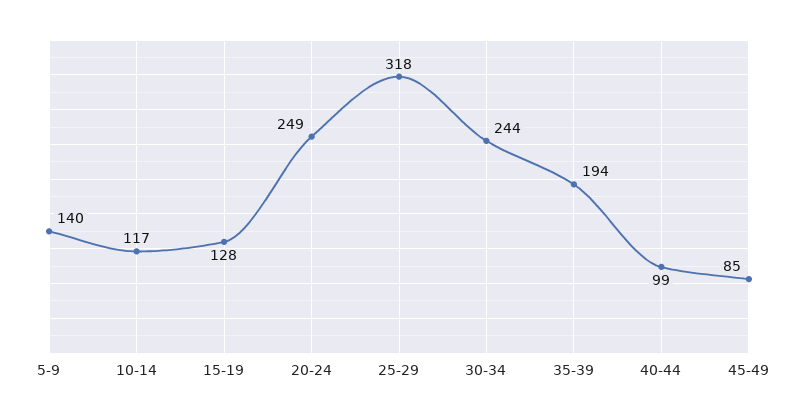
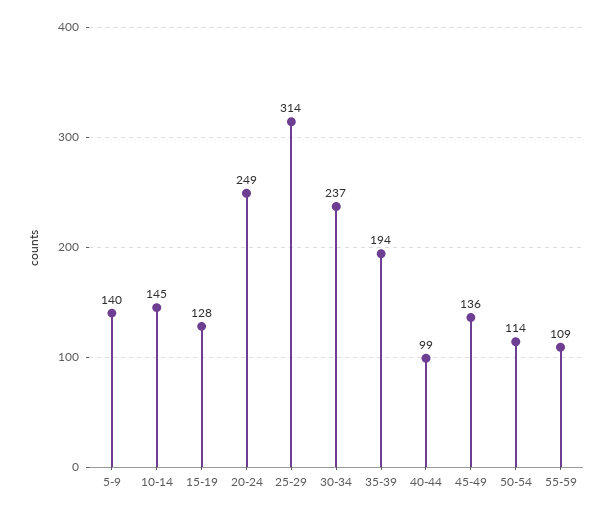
10-14: 117 -> 145
25-29: 318 -> 314
30-34: 244 -> 237
45-49: 85 -> 136
50-54: none -> 114
55-59: none -> 109

